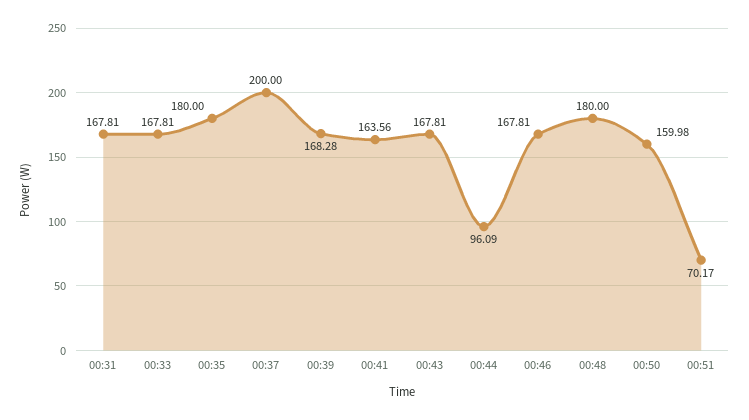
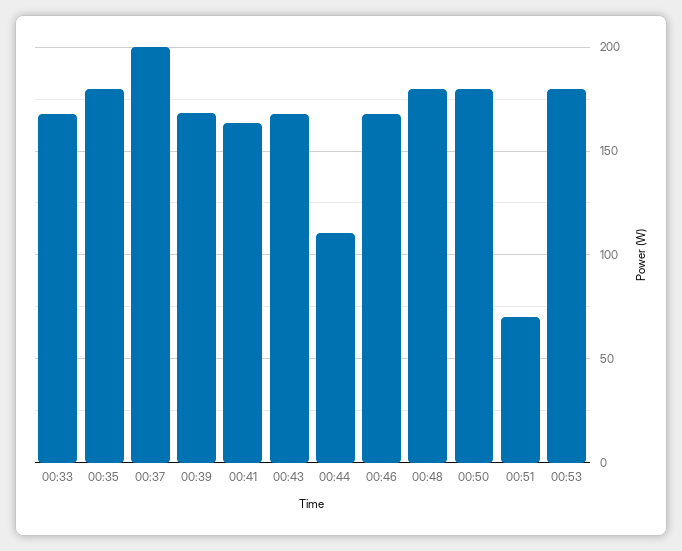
00:31: 167.81 -> none
00:44: 96.09 -> 110
00:50: 159.98 -> 180
00:53: none -> 180

